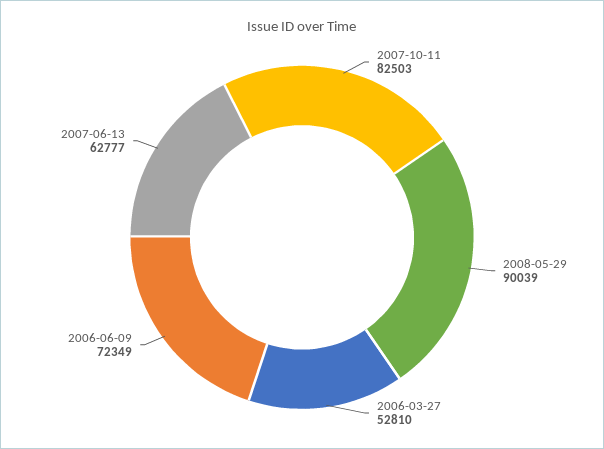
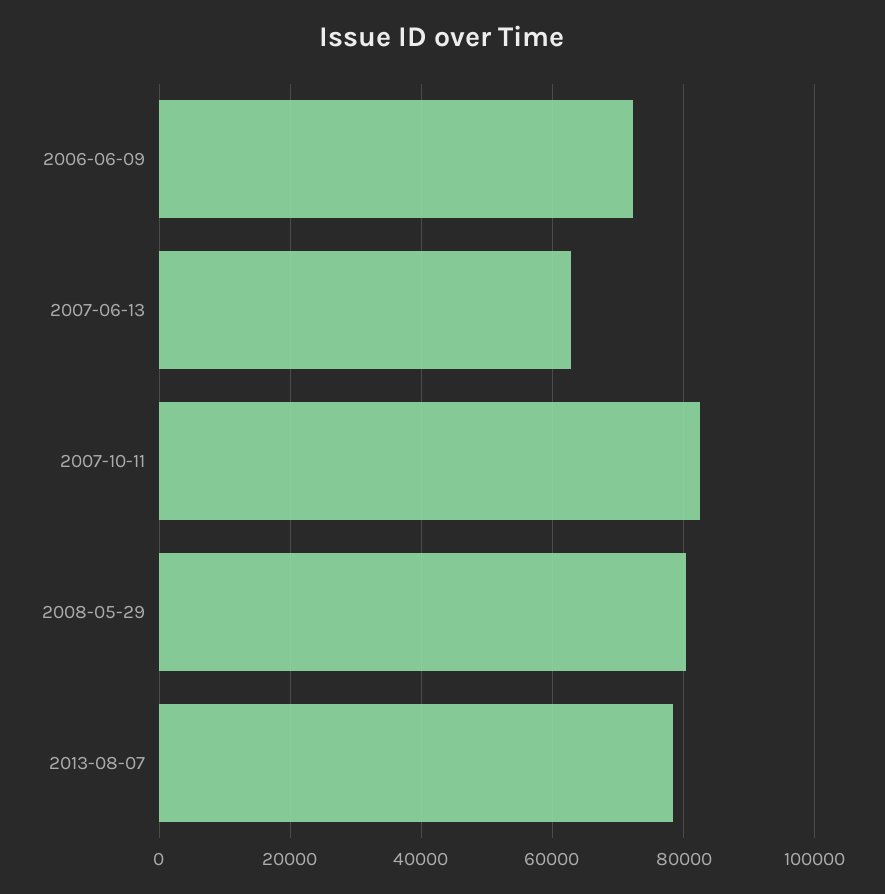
2008-05-29: 90039 -> 80000
2006-03-27: 52810 -> none
2013-08-07: none -> 78000

